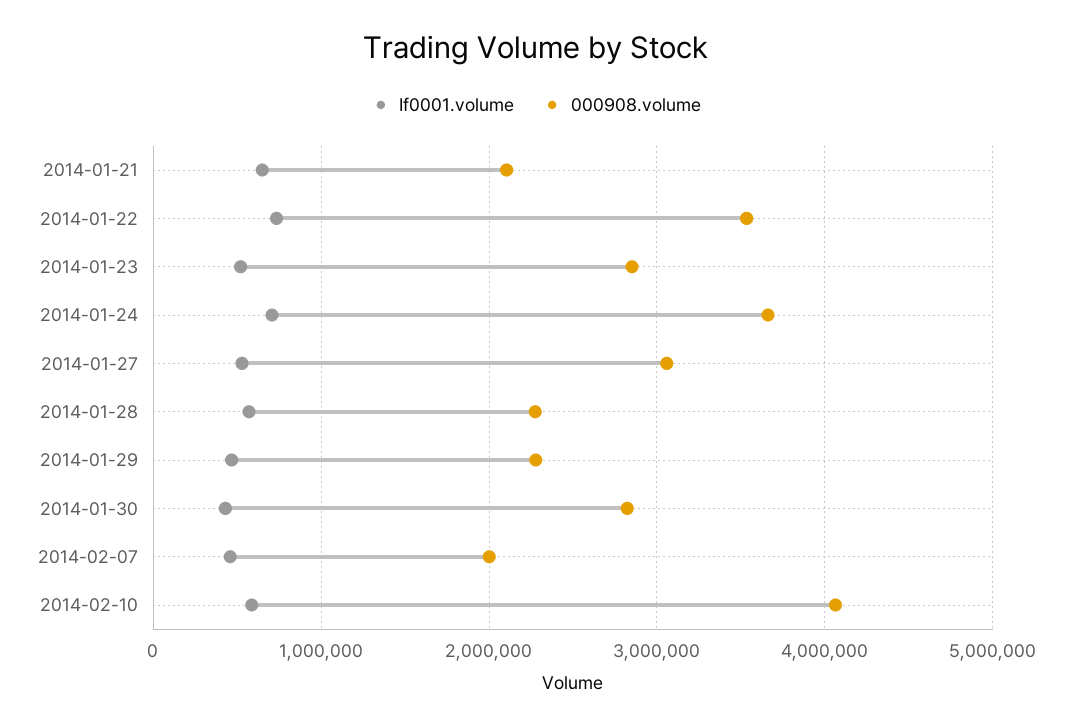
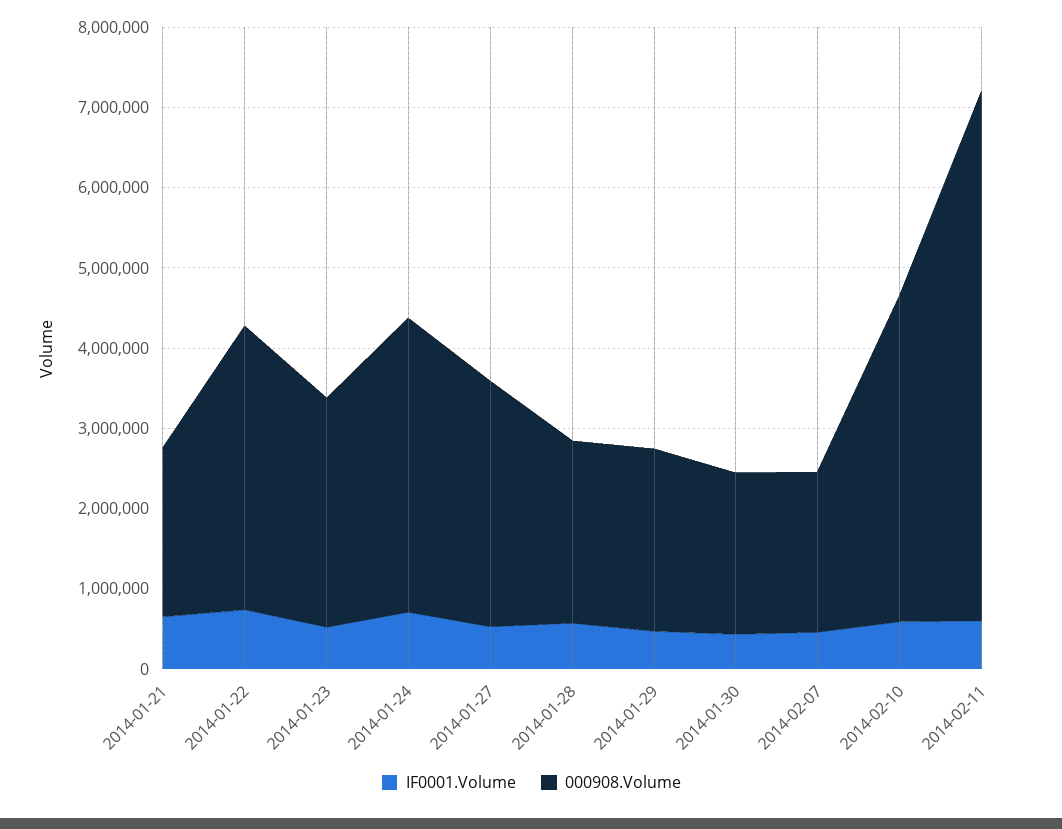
000908.volume, 2014-01-30: 2800000 -> 2000000
If0001.volume, 2014-02-11: none -> 600000
000908.volume, 2014-02-11: none -> 6600000

